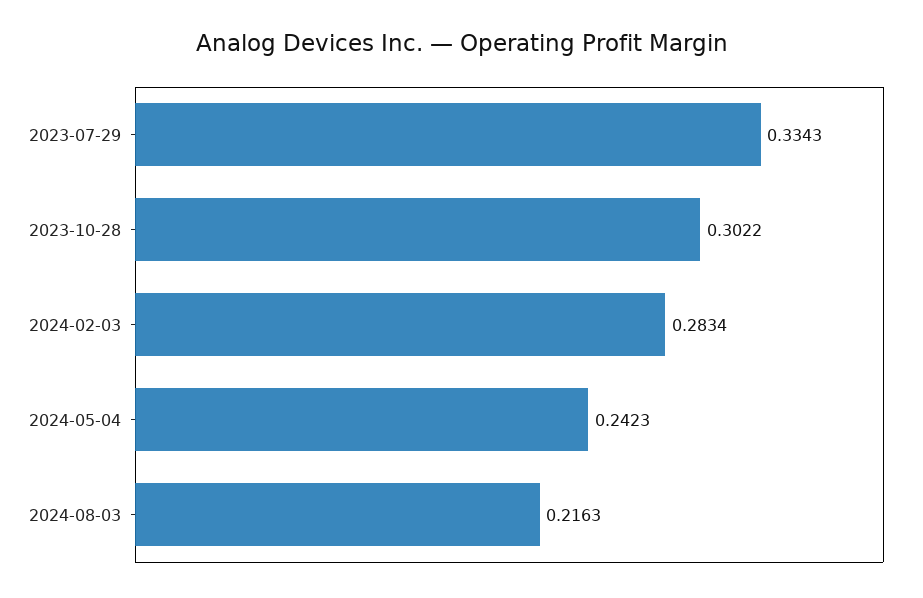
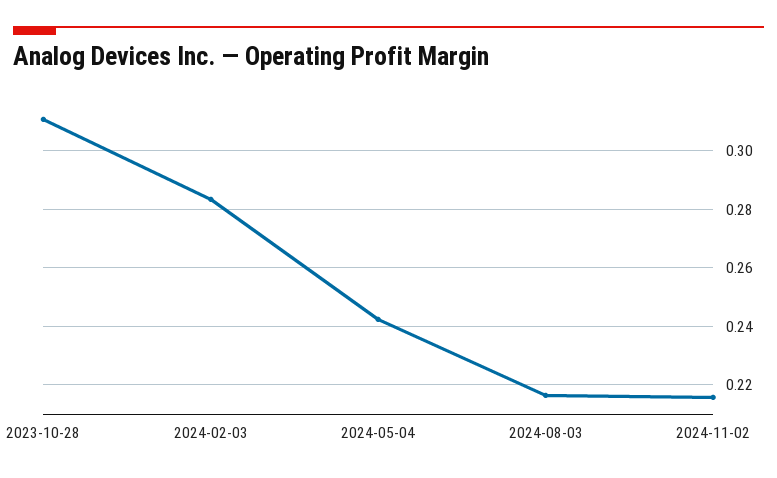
2023-07-29: 0.3343 -> none
2023-10-28: 0.3022 -> 0.31
2024-11-02: none -> 0.215

